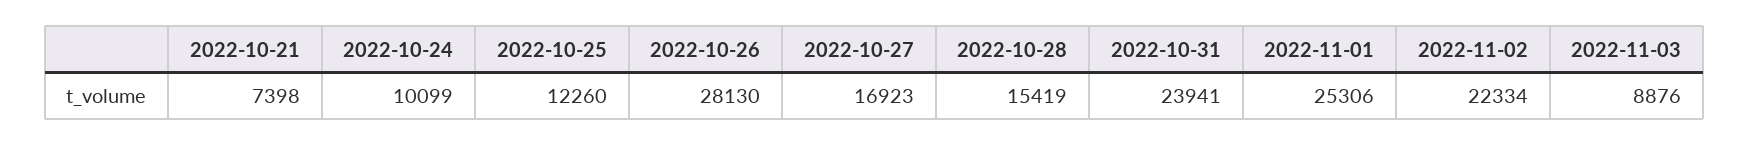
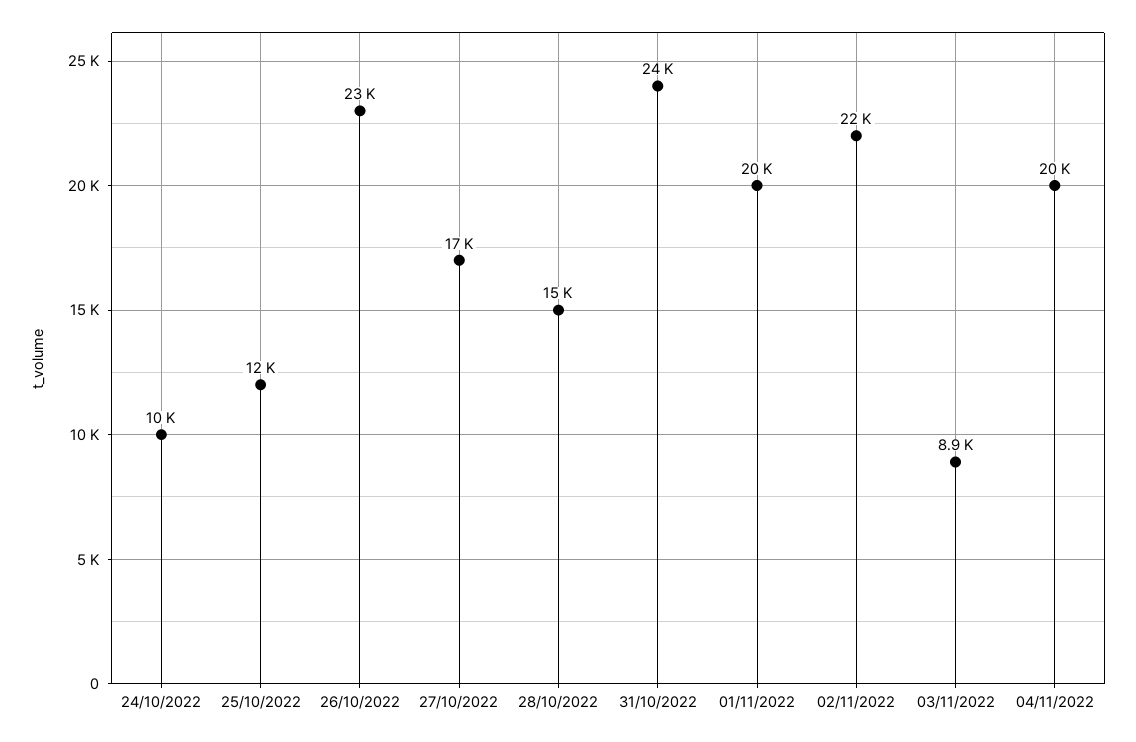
2022-10-21: 7398 -> none
2022-10-26: 28130 -> 23000
2022-11-01: 25306 -> 20000
04/11/2022: none -> 20000

